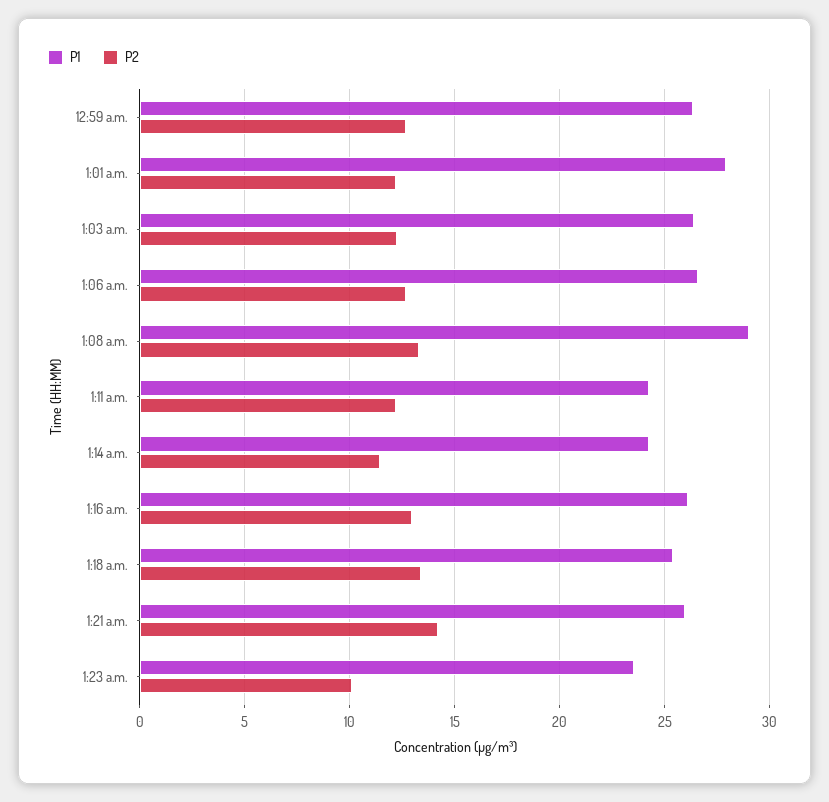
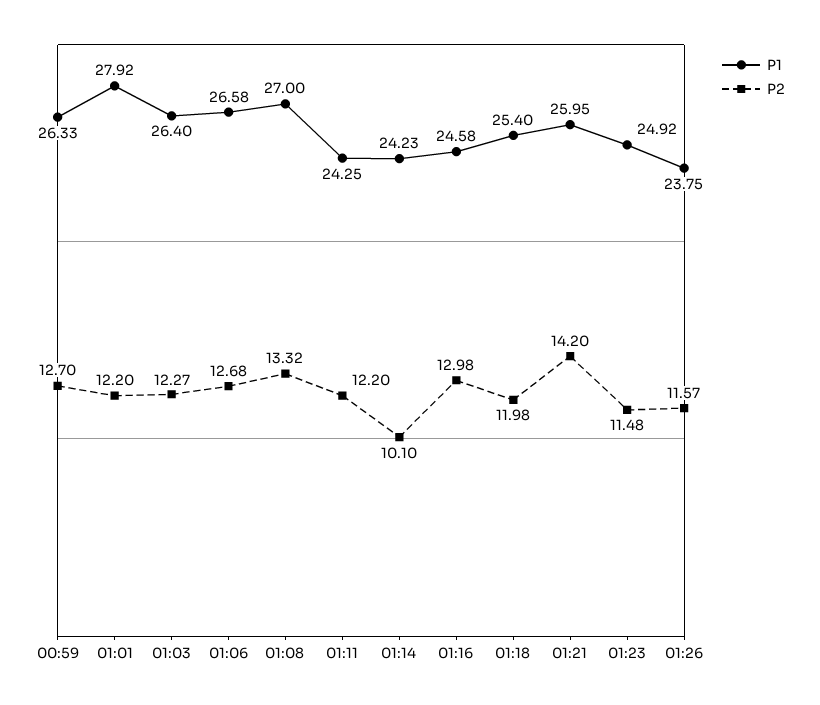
P1, 1:08 a.m.: 29 -> 27
P2, 1:14 a.m.: 11.5 -> 10.1
P1, 1:16 a.m.: 26 -> 24.58
P2, 1:18 a.m.: 13.5 -> 11.98
P1, 1:23 a.m.: 23.5 -> 24.92
P2, 1:23 a.m.: 10 -> 11.48
P1, 01:26: none -> 23.75
P2, 01:26: none -> 11.57

